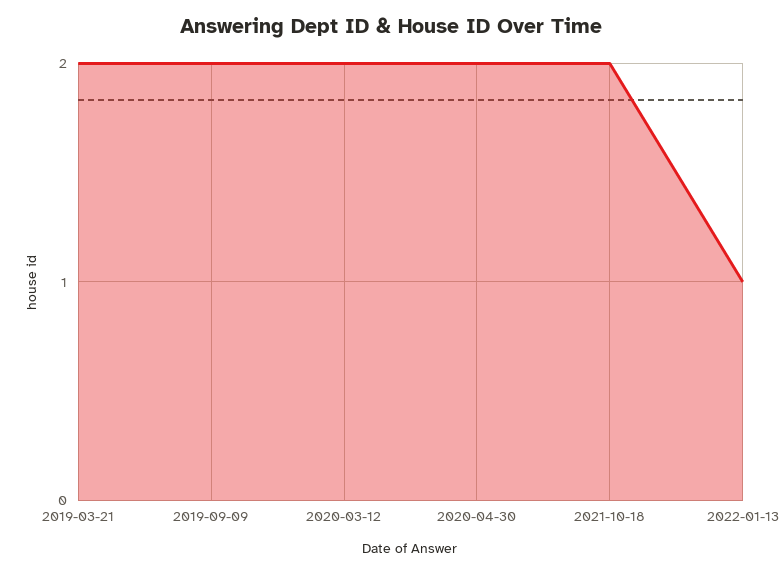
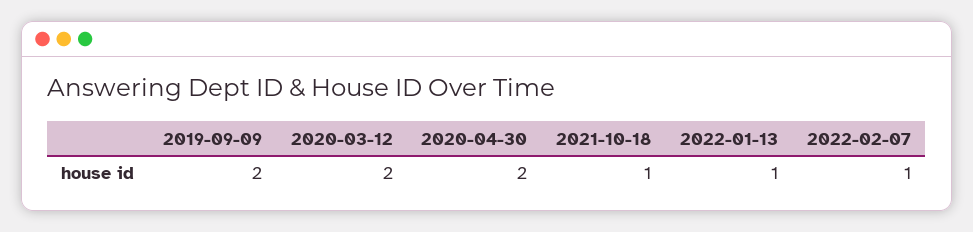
2019-03-21: 2 -> none
2021-10-18: 2 -> 1
2022-02-07: none -> 1

